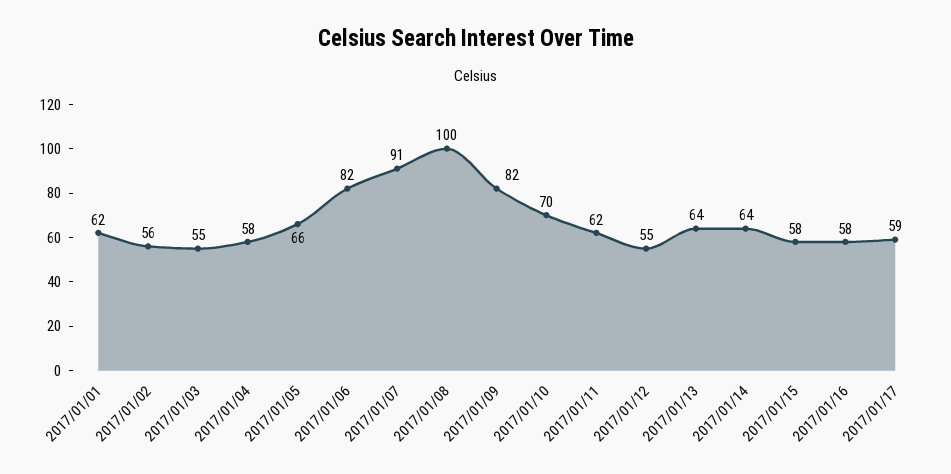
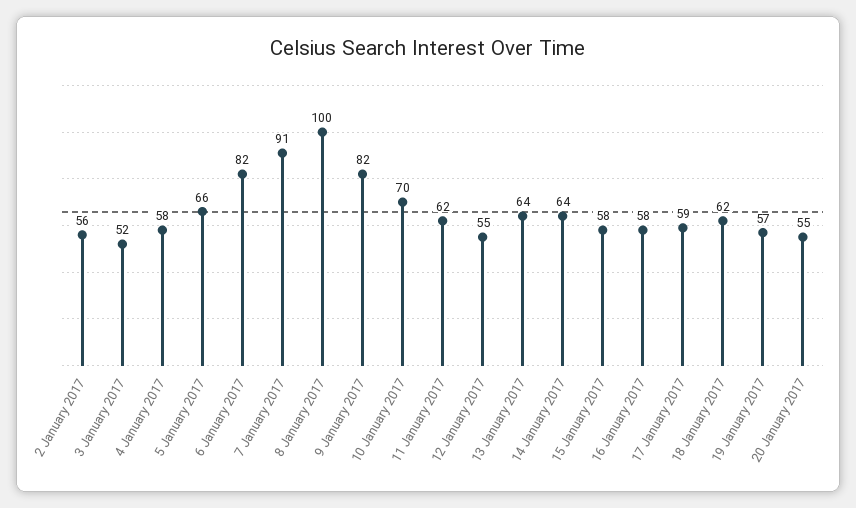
2017/01/01: 62 -> none
2017/01/03: 55 -> 52
18 January 2017: none -> 62
19 January 2017: none -> 57
20 January 2017: none -> 55

